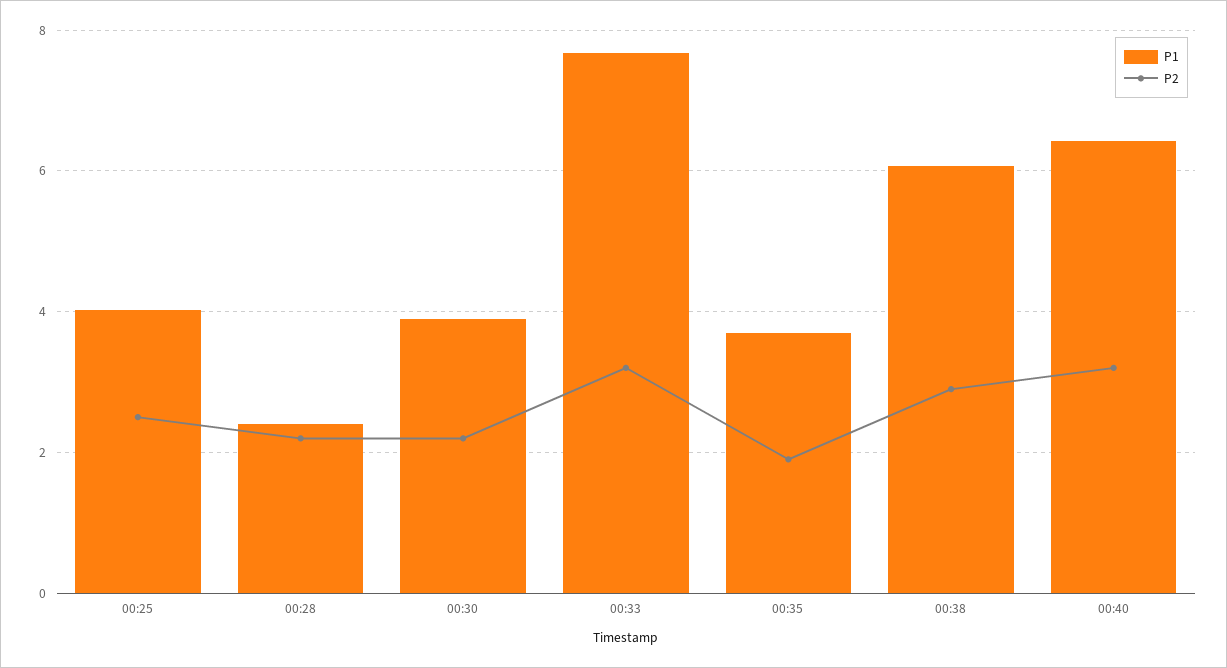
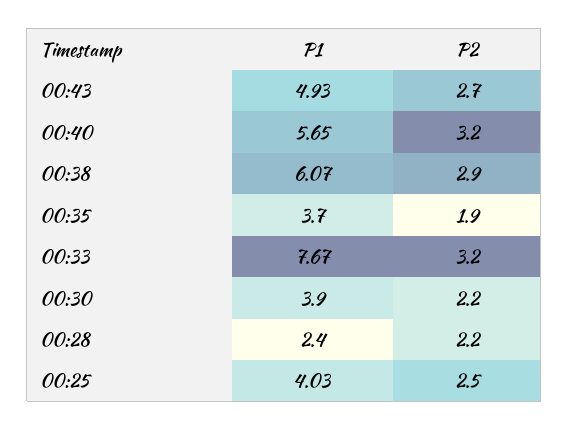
P1, 00:40: 6.4 -> 5.65
P1, 00:43: none -> 4.93
P2, 00:43: none -> 2.7

